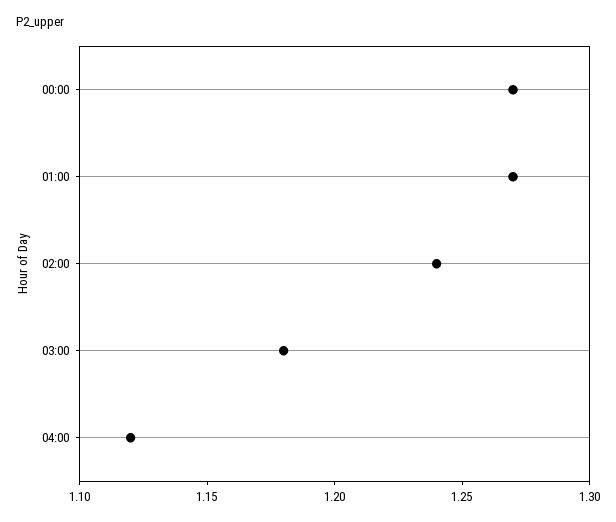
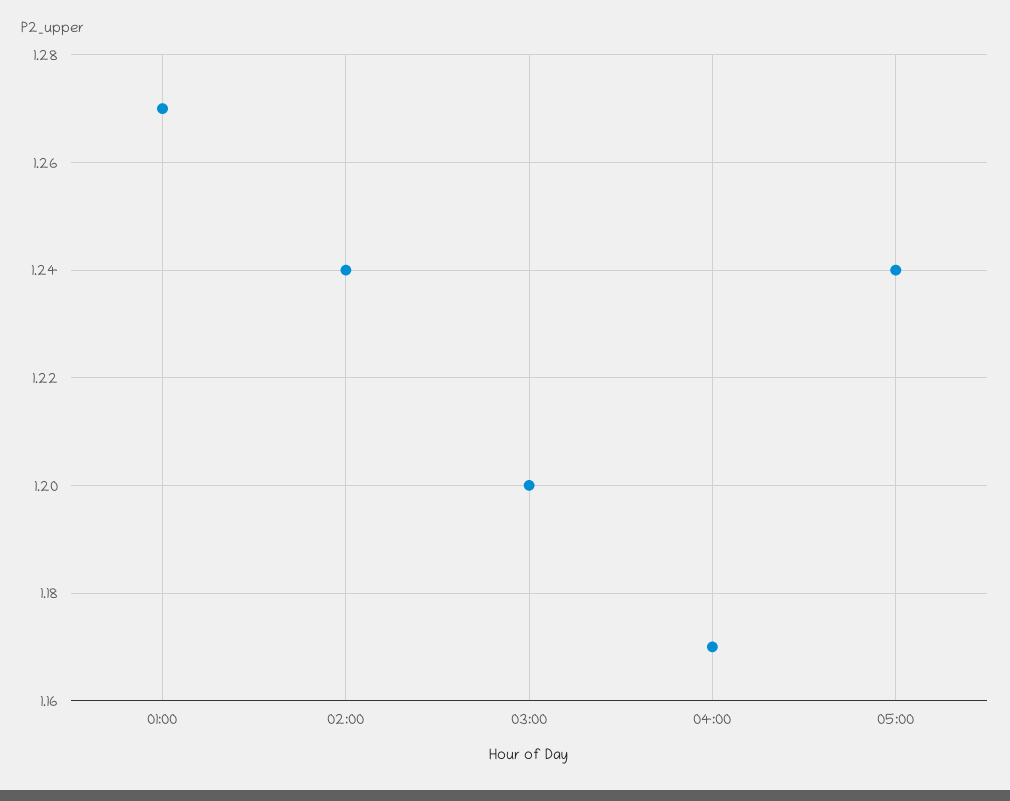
00:00: 1.27 -> none
03:00: 1.18 -> 1.2
04:00: 1.12 -> 1.17
05:00: none -> 1.24

